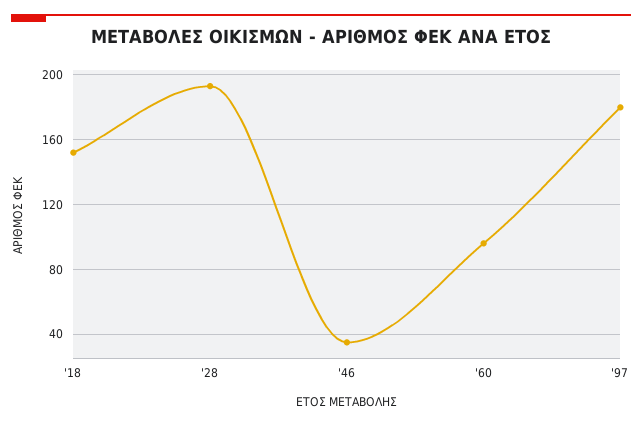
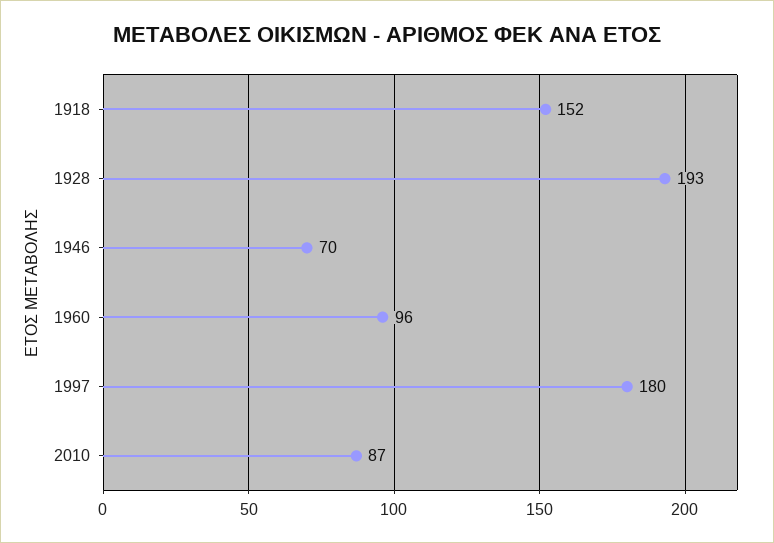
'46: 35 -> 70
2010: none -> 87

